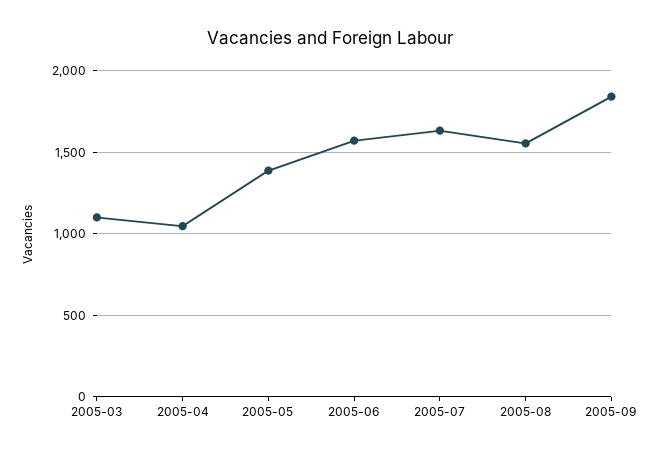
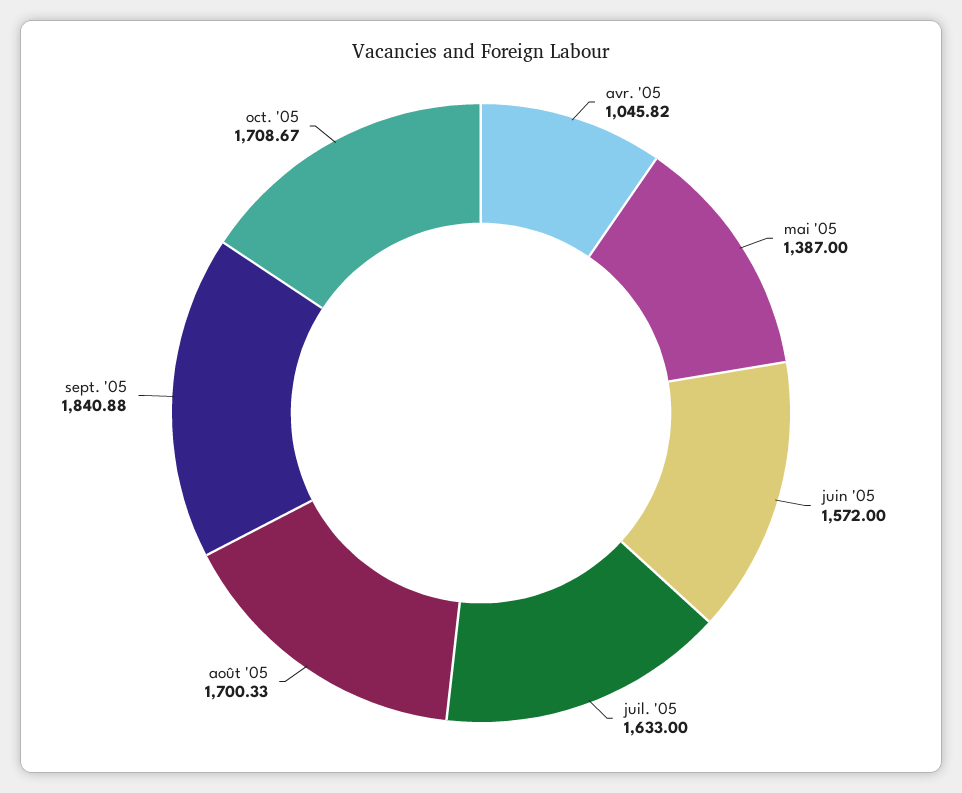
2005-03: 1100 -> none
2005-08: 1550 -> 1700.33
oct. '05: none -> 1708.67

